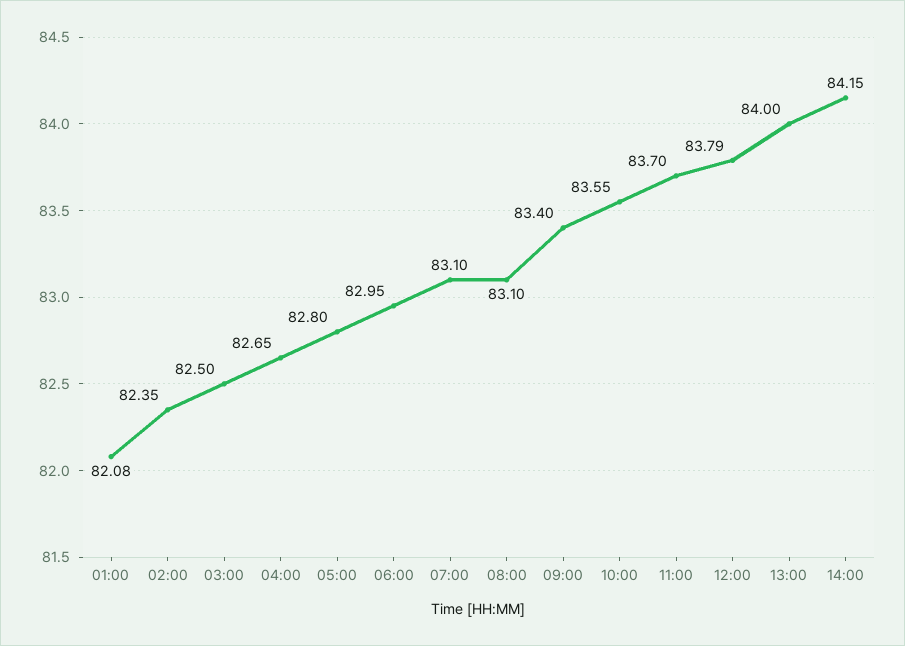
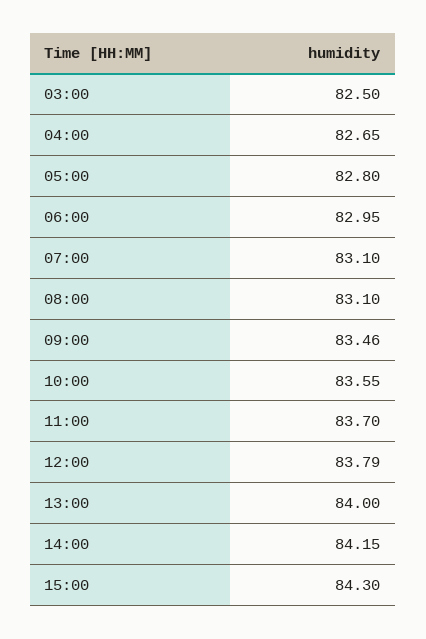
01:00: 82.08 -> none
02:00: 82.35 -> none
09:00: 83.4 -> 83.46
15:00: none -> 84.3

